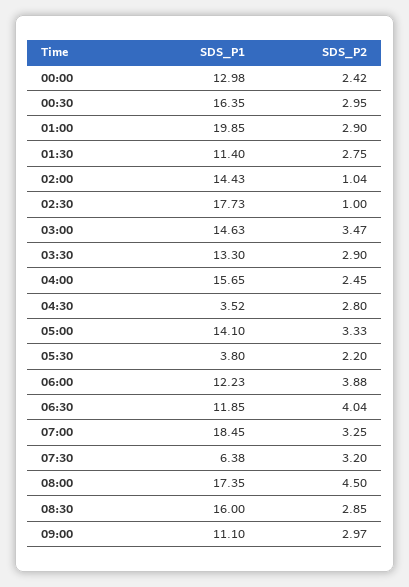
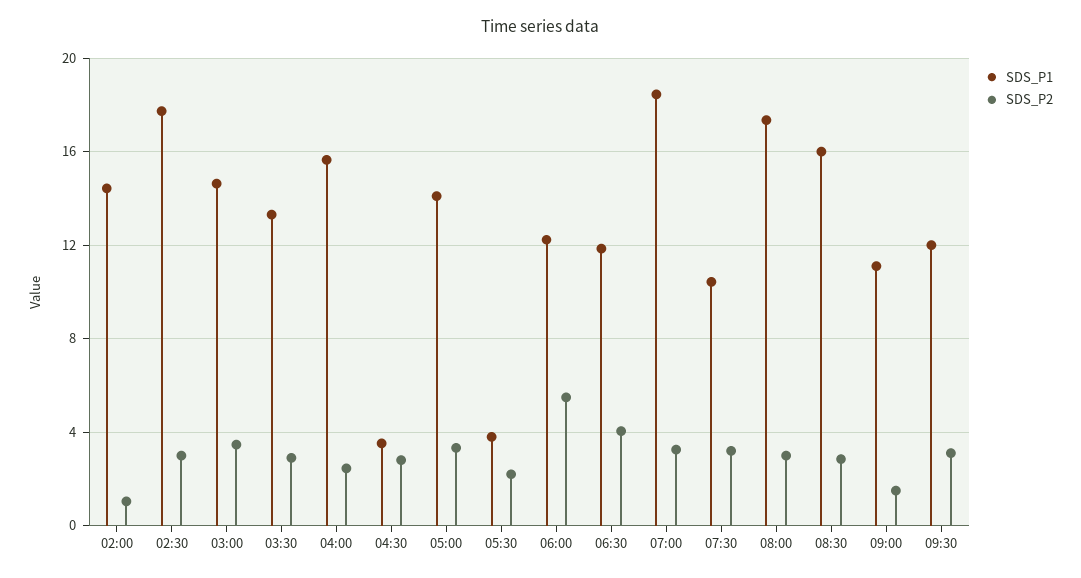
SDS_P1, 00:00: 12.98 -> none
SDS_P2, 00:00: 2.42 -> none
SDS_P1, 00:30: 16.35 -> none
SDS_P2, 00:30: 2.95 -> none
SDS_P1, 01:00: 19.85 -> none
SDS_P2, 01:00: 2.9 -> none
SDS_P1, 01:30: 11.4 -> none
SDS_P2, 01:30: 2.75 -> none
SDS_P2, 02:30: 1 -> 3
SDS_P2, 06:00: 3.88 -> 5.5
SDS_P1, 07:30: 6.38 -> 10.5
SDS_P2, 08:00: 4.5 -> 3
SDS_P2, 09:00: 2.97 -> 1.5
SDS_P1, 09:30: none -> 12
SDS_P2, 09:30: none -> 3

